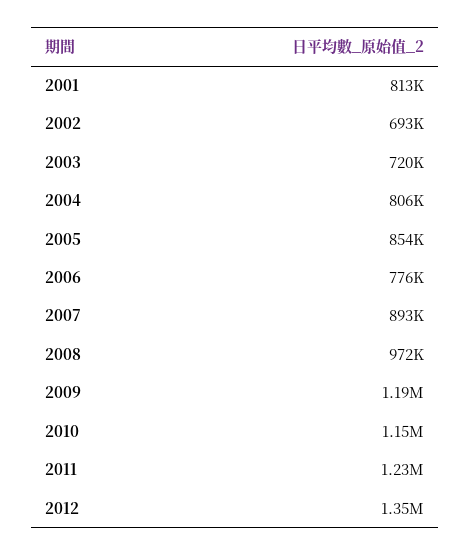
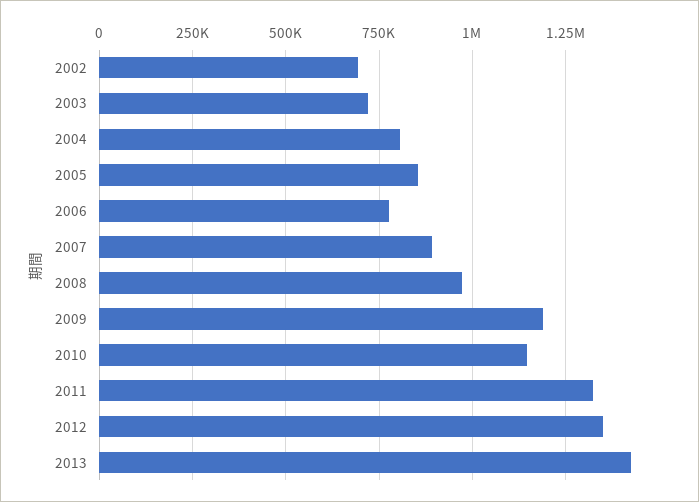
2001: 813000 -> none
2011: 1230000 -> 1325000
2013: none -> 1425000

